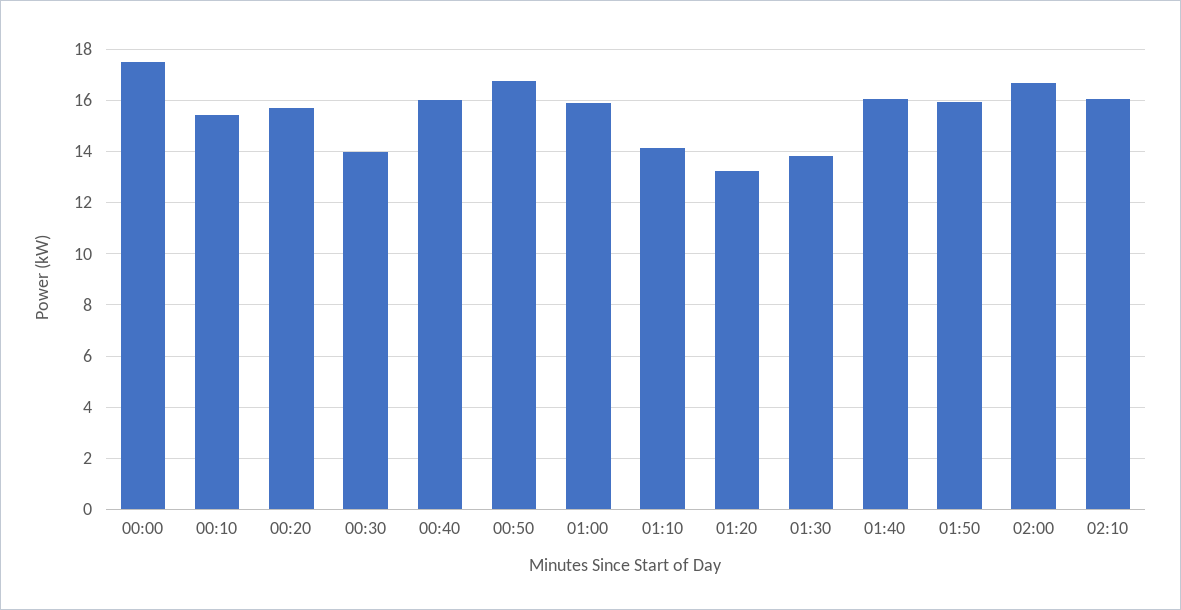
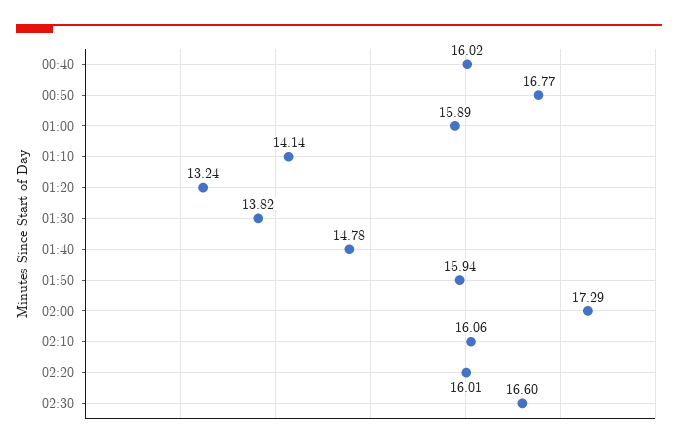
00:00: 17.5 -> none
00:10: 15.5 -> none
00:20: 15.75 -> none
00:30: 14 -> none
01:40: 16 -> 14.78
02:00: 16.75 -> 17.29
02:20: none -> 16.01
02:30: none -> 16.6

